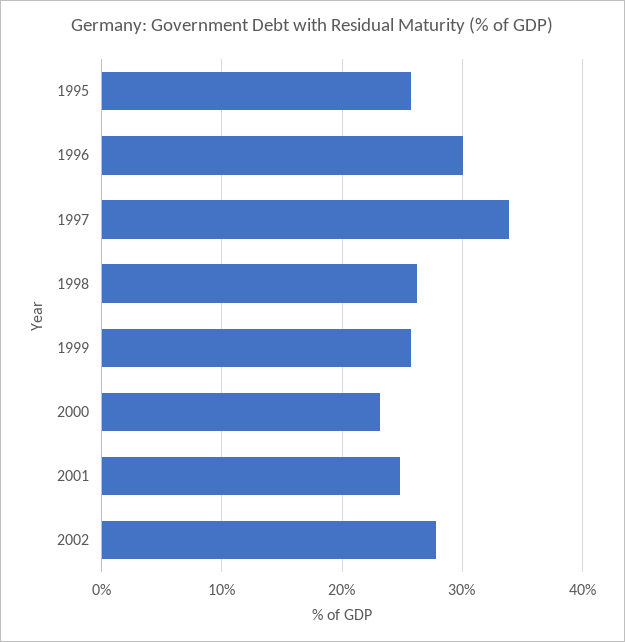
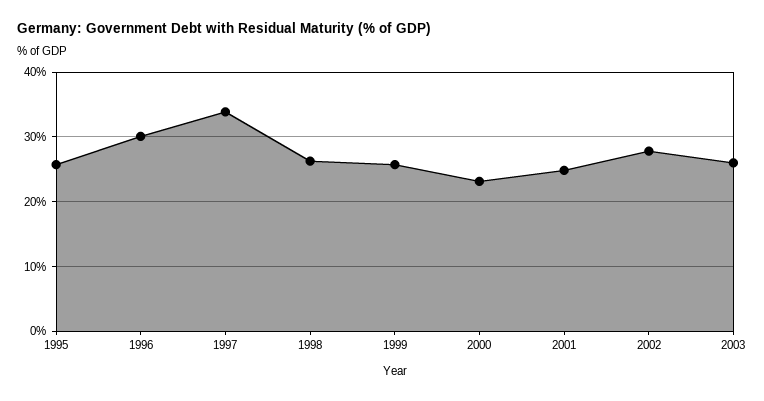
2003: none -> 26

